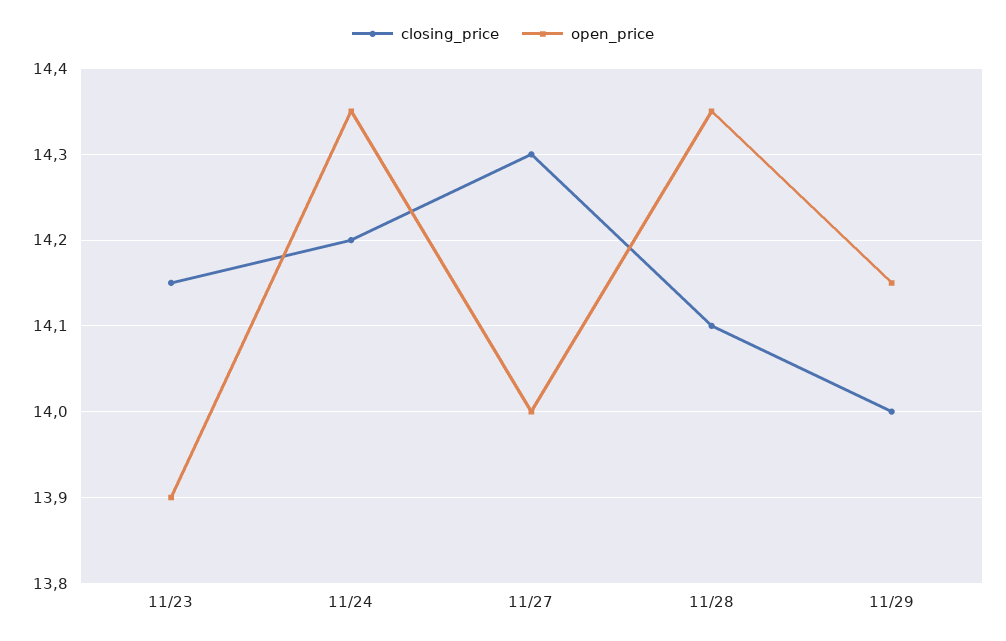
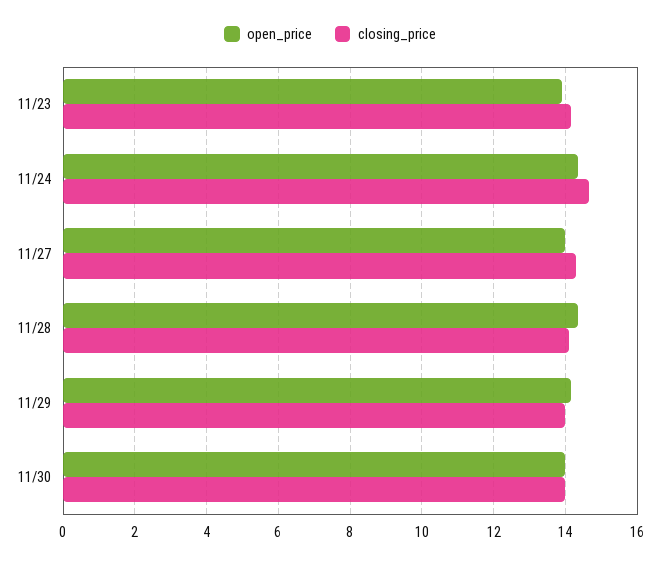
closing_price, 11/24: 14.2 -> 14.6
open_price, 11/30: none -> 14
closing_price, 11/30: none -> 14

